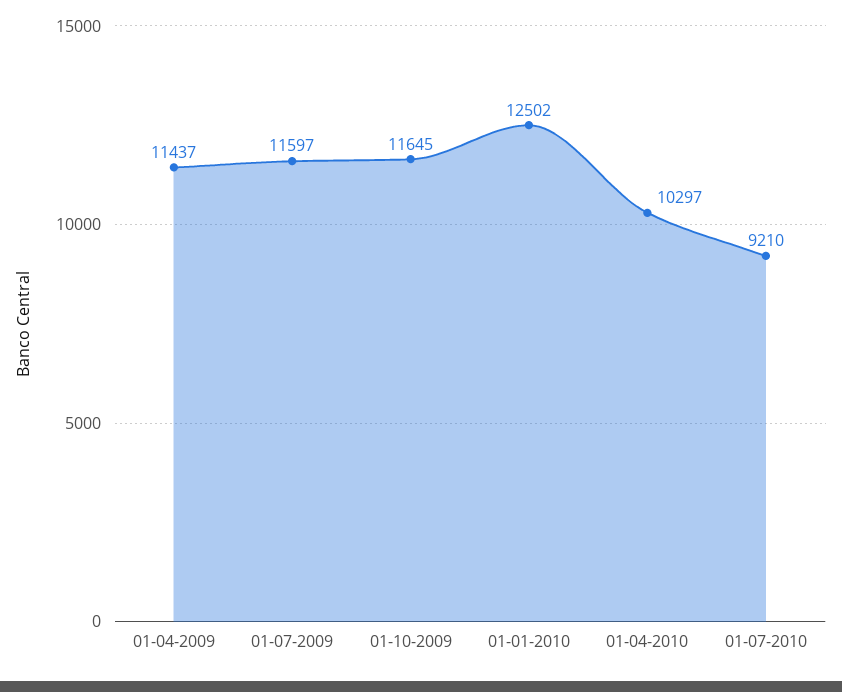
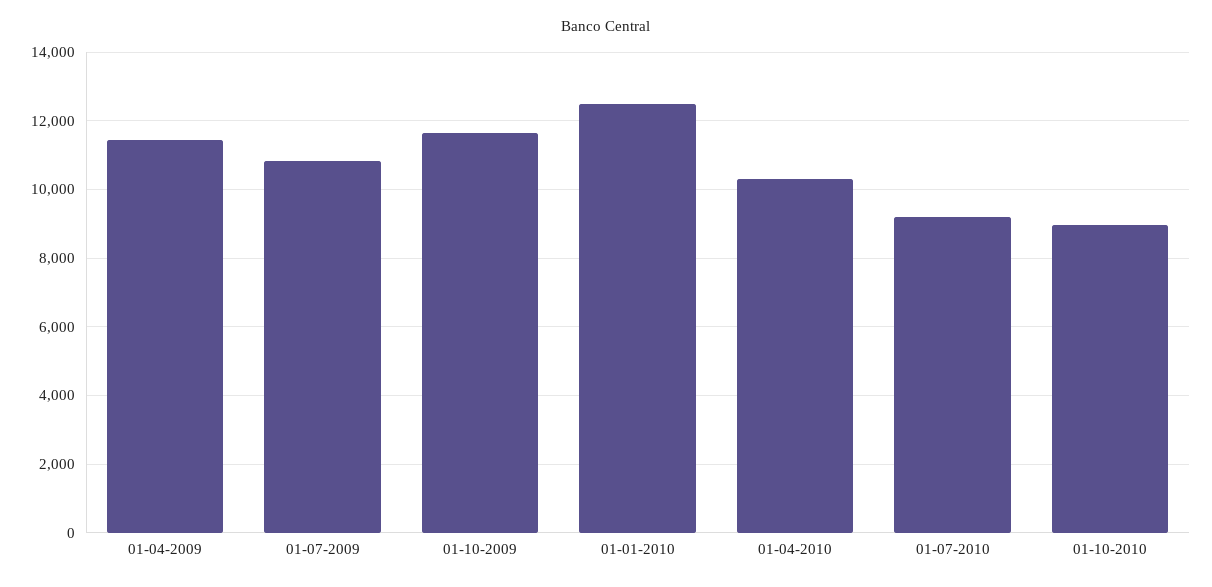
01-07-2009: 11597 -> 10800
01-10-2010: none -> 9000

